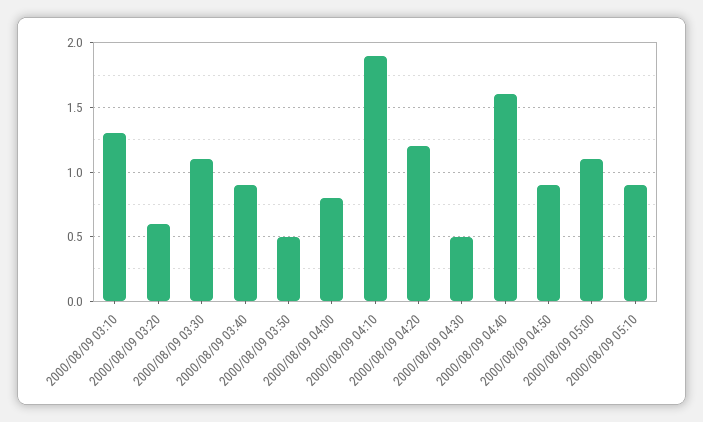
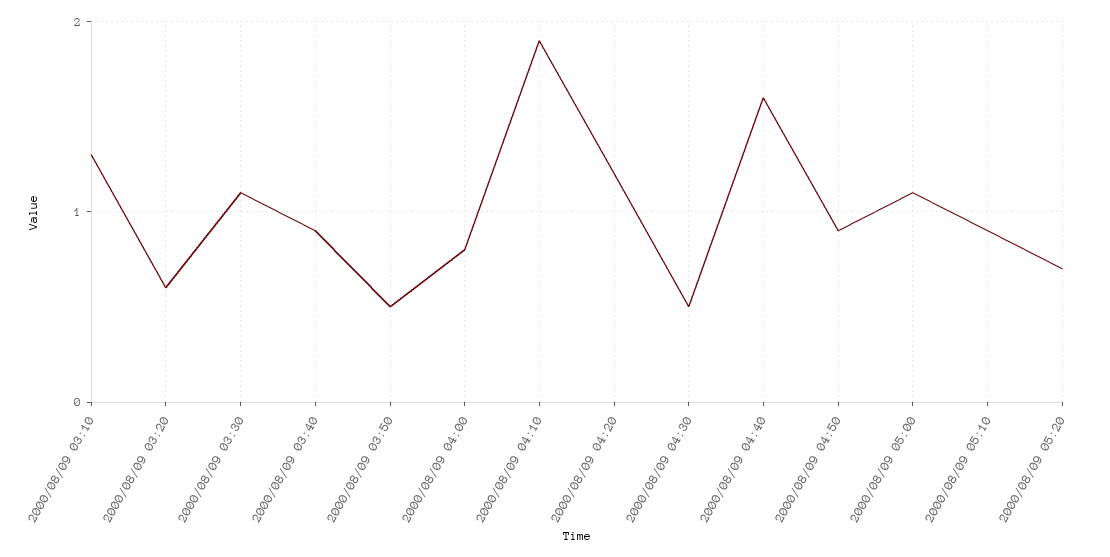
2000/08/09 05:20: none -> 0.7

